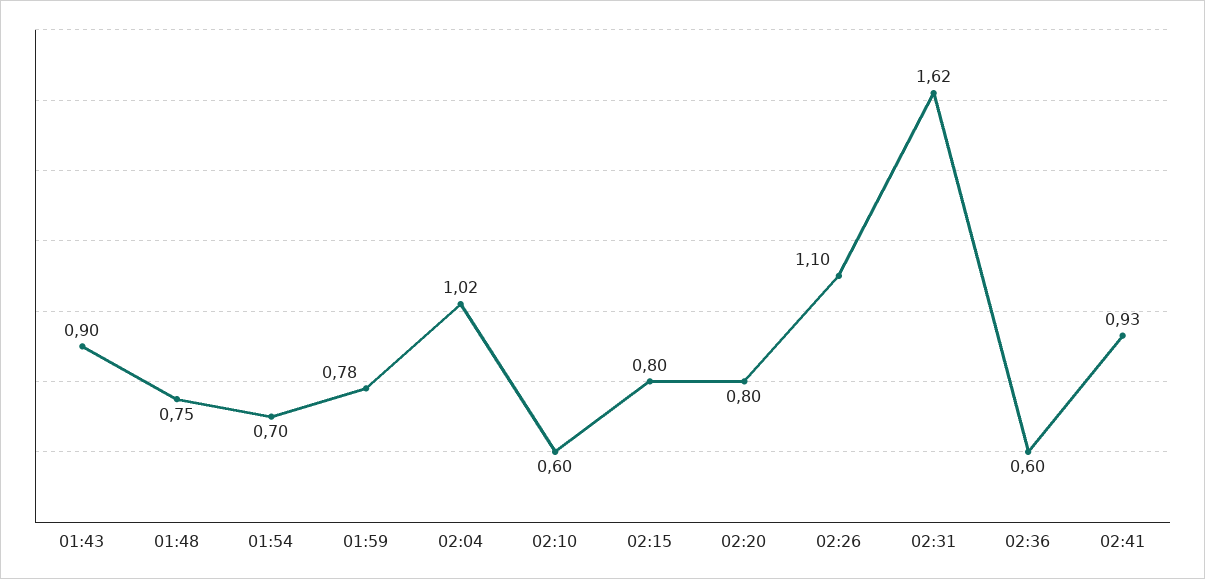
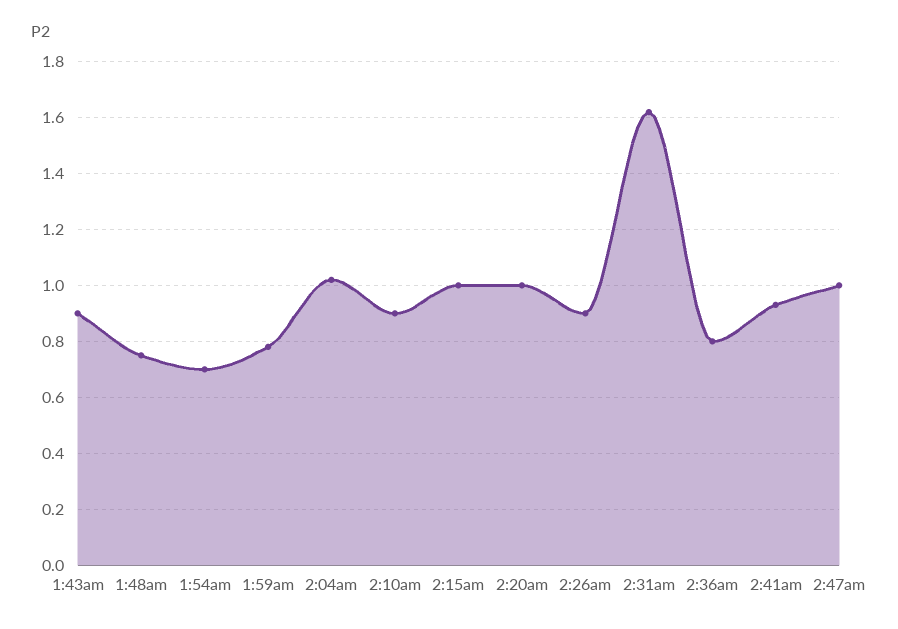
02:10: 0.6 -> 0.9
02:15: 0.8 -> 1
02:20: 0.8 -> 1
02:26: 1.1 -> 0.9
02:36: 0.6 -> 0.8
2:47am: none -> 1

